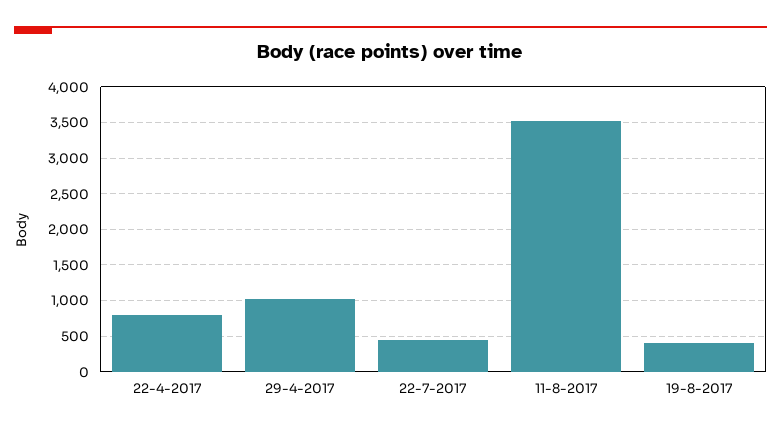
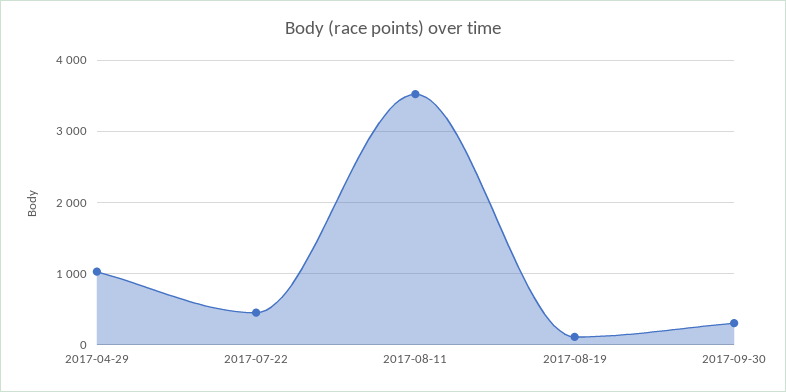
22-4-2017: 800 -> none
19-8-2017: 400 -> 100
2017-09-30: none -> 300

